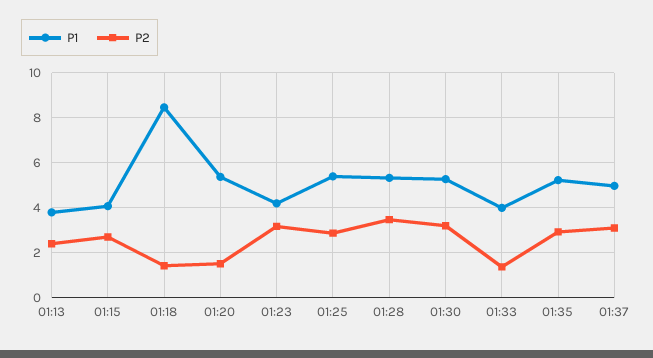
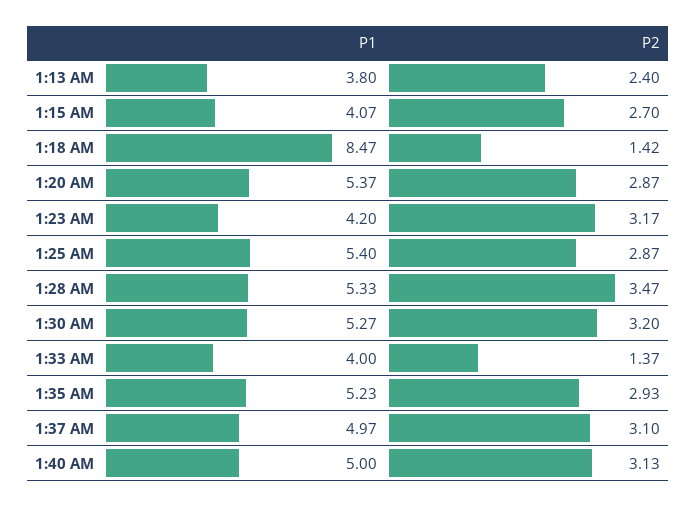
P2, 01:20: 1.5 -> 2.87
P1, 1:40 AM: none -> 5
P2, 1:40 AM: none -> 3.13

